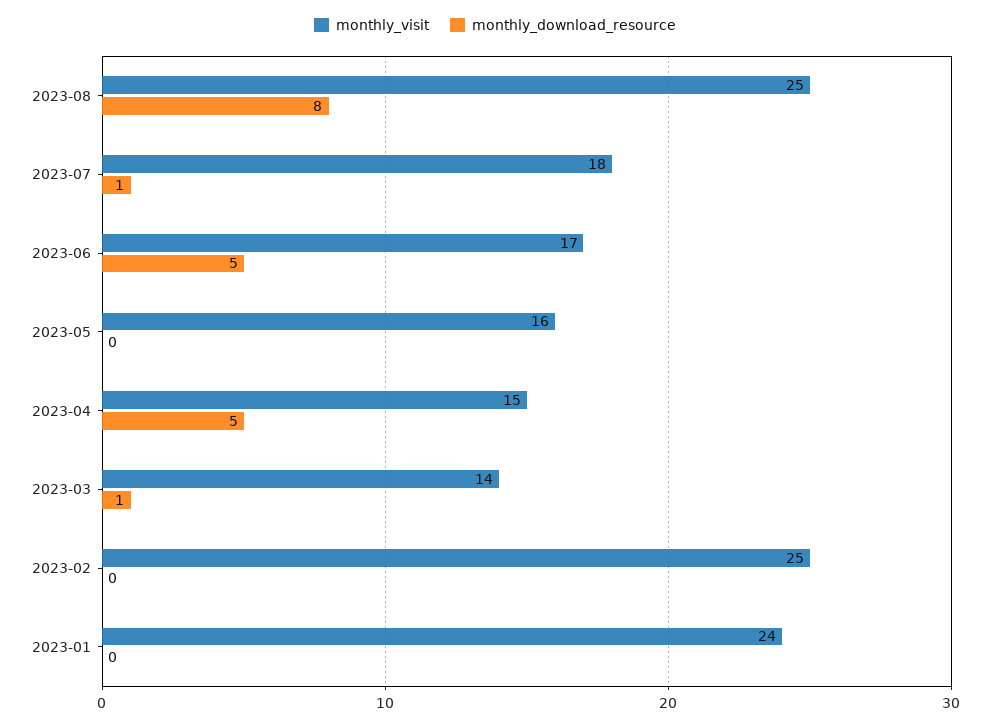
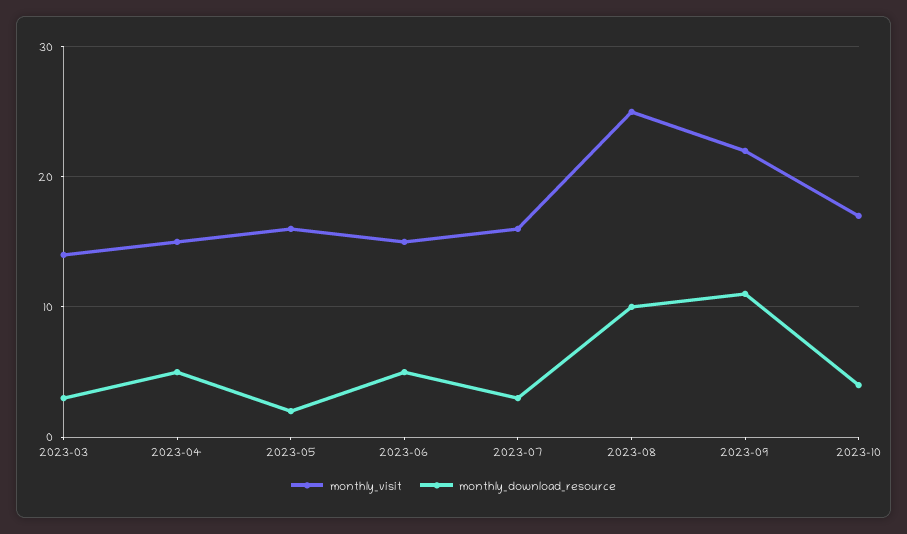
monthly_download_resource, 2023-08: 8 -> 10
monthly_visit, 2023-07: 18 -> 16
monthly_download_resource, 2023-07: 1 -> 3
monthly_visit, 2023-06: 17 -> 15
monthly_download_resource, 2023-05: 0 -> 2
monthly_download_resource, 2023-03: 1 -> 3
monthly_visit, 2023-02: 25 -> none
monthly_download_resource, 2023-02: 0 -> none
monthly_visit, 2023-01: 24 -> none
monthly_download_resource, 2023-01: 0 -> none
monthly_visit, 2023-09: none -> 22
monthly_download_resource, 2023-09: none -> 11
monthly_visit, 2023-10: none -> 17
monthly_download_resource, 2023-10: none -> 4

